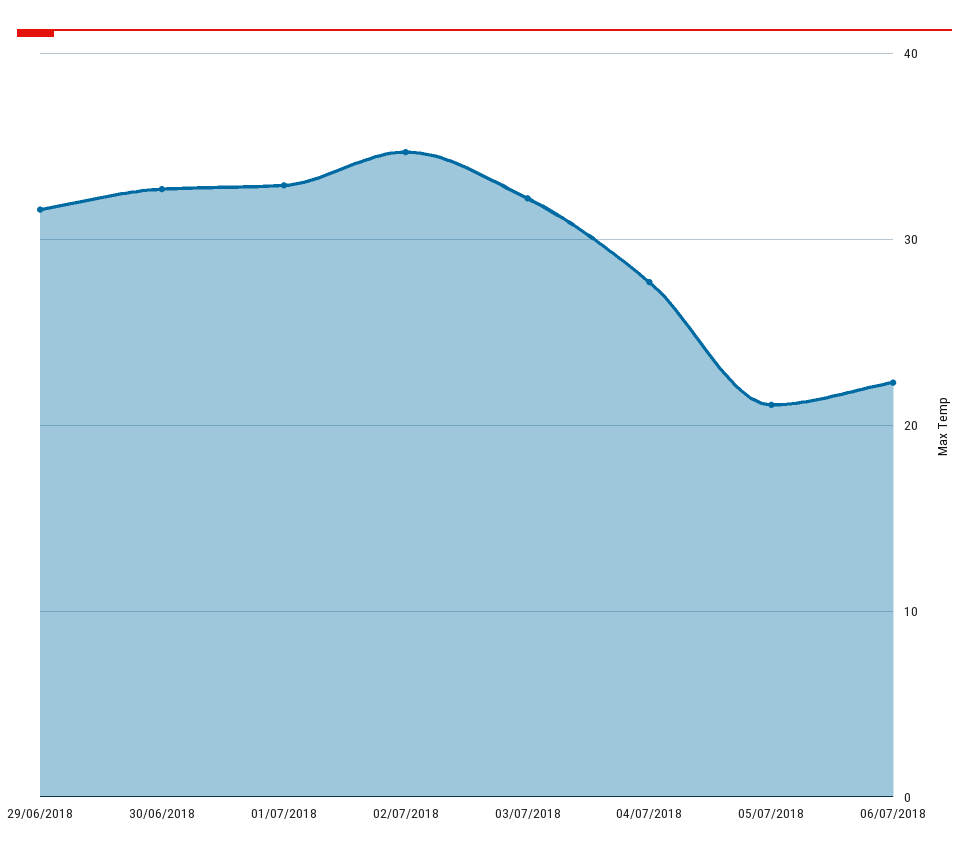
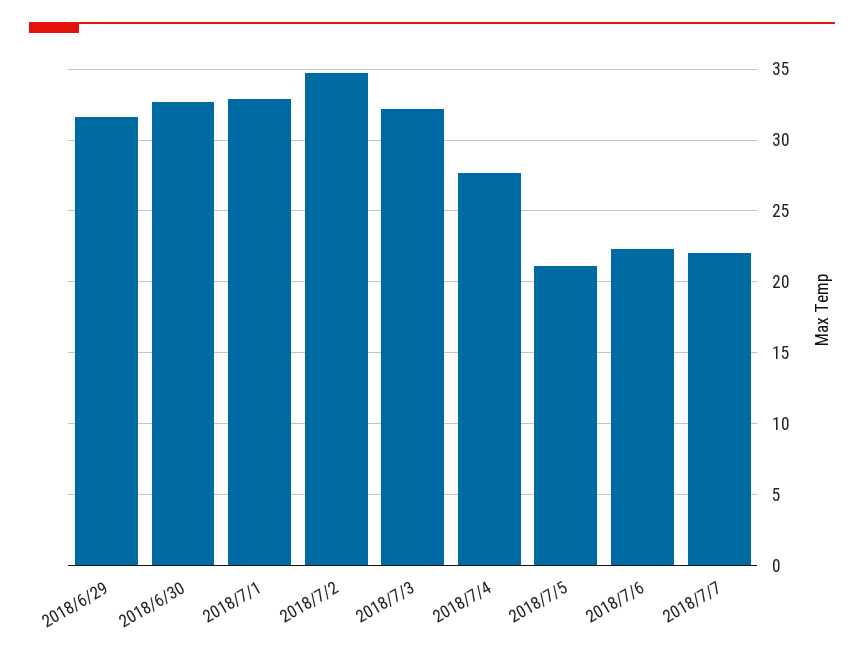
2018/7/7: none -> 22

